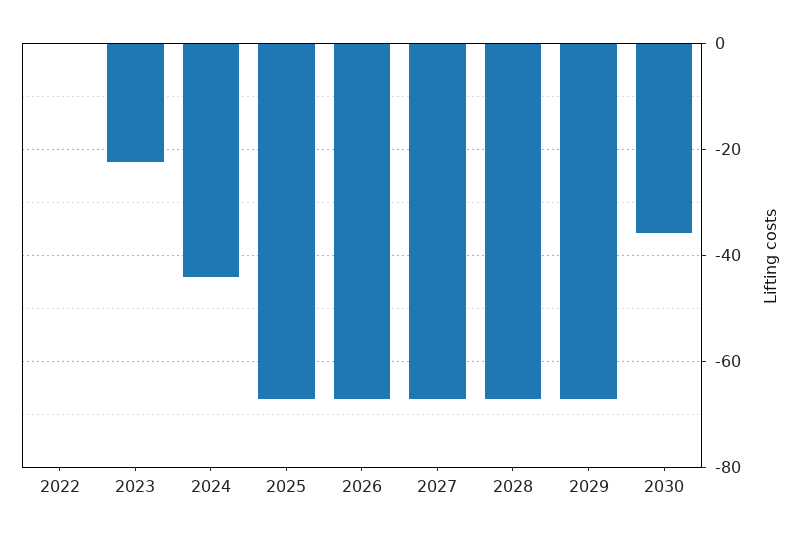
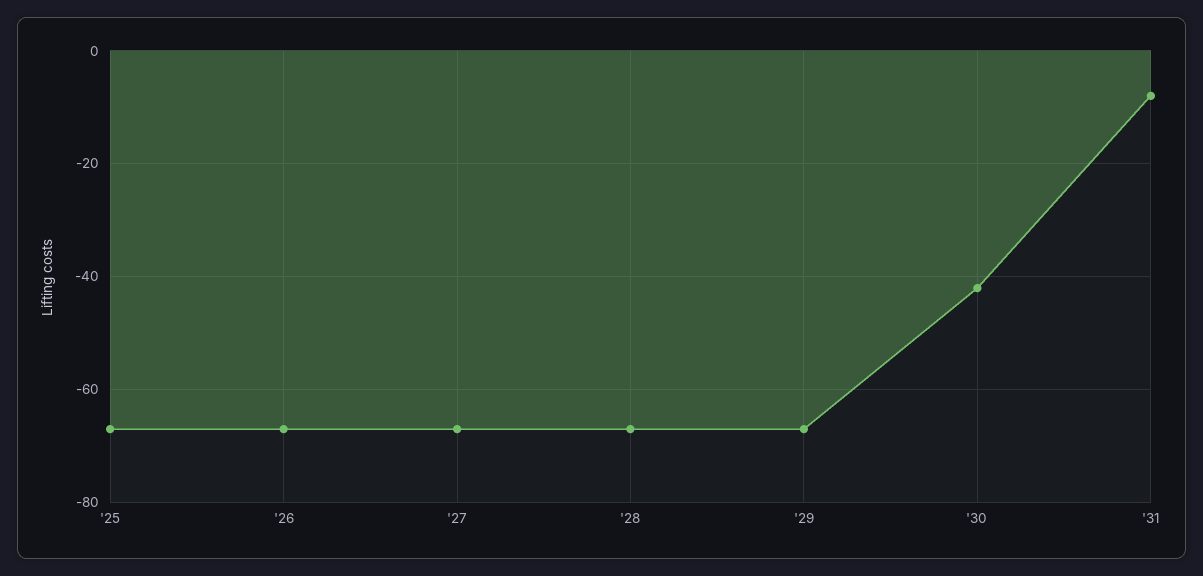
2022: 0 -> none
2023: -22 -> none
2024: -44 -> none
2030: -36 -> -42
'31: none -> -8

